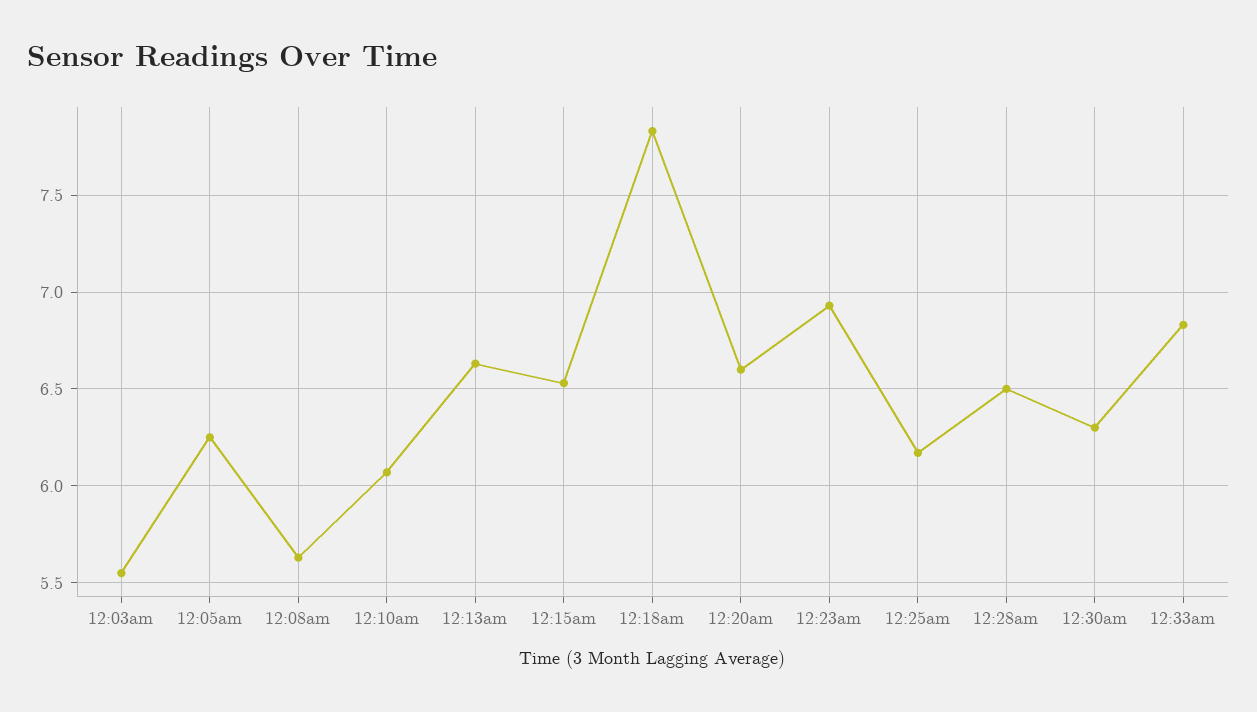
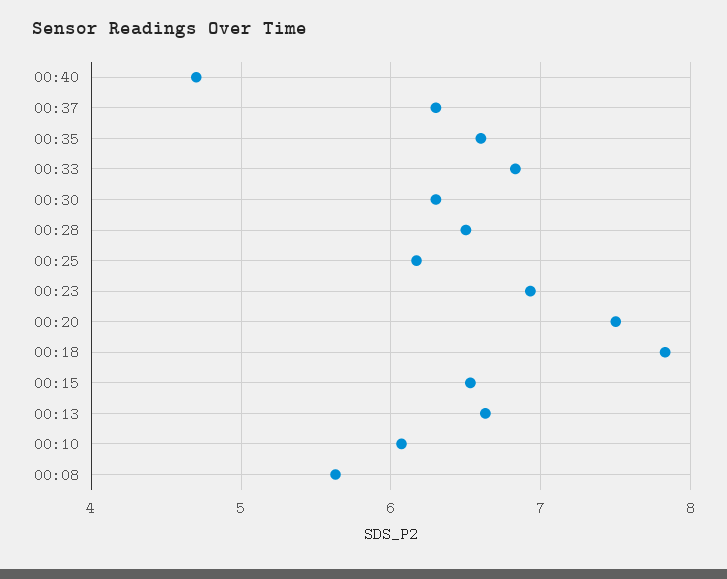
12:03am: 5.55 -> none
12:05am: 6.25 -> none
12:20am: 6.6 -> 7.5
00:40: none -> 4.7
00:37: none -> 6.3
00:35: none -> 6.6

